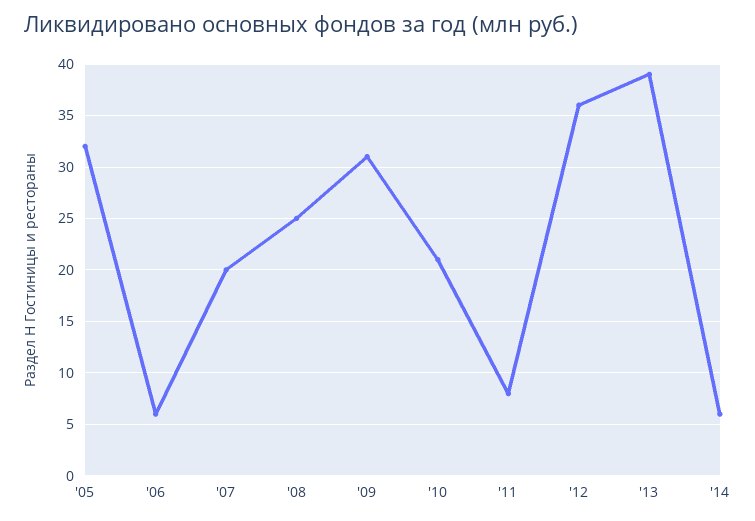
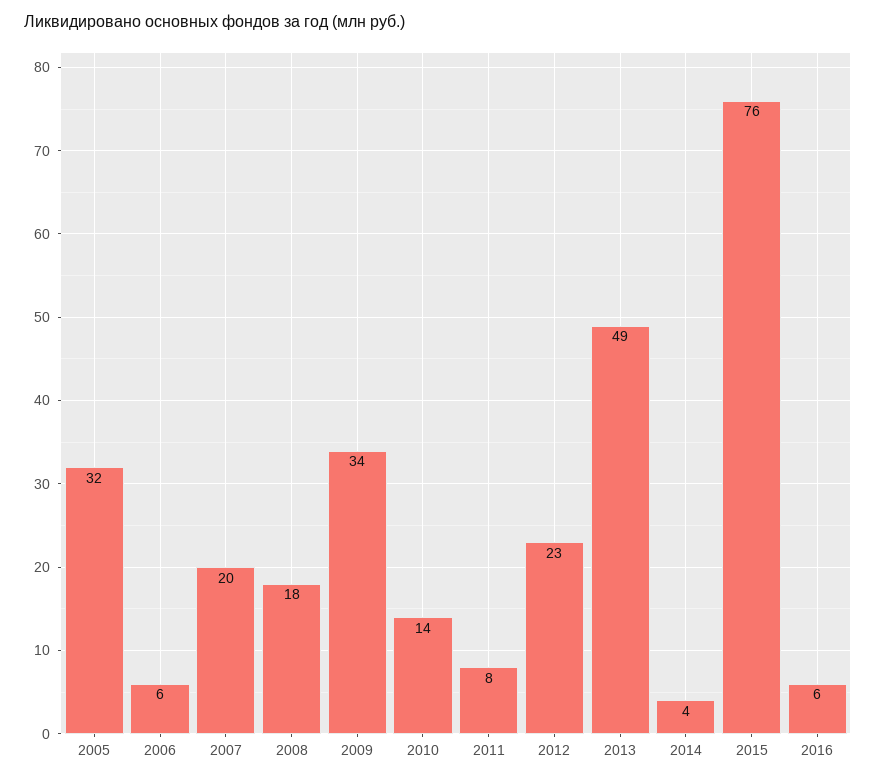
'08: 25 -> 18
'09: 31 -> 34
'10: 21 -> 14
'12: 36 -> 23
'13: 39 -> 49
'14: 6 -> 4
2015: none -> 76
2016: none -> 6

